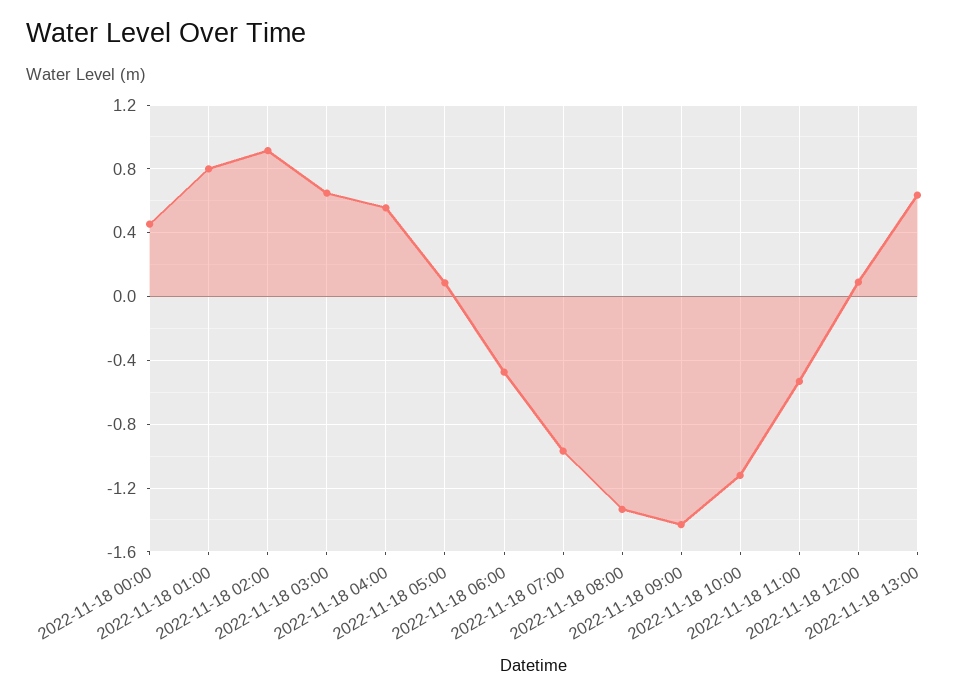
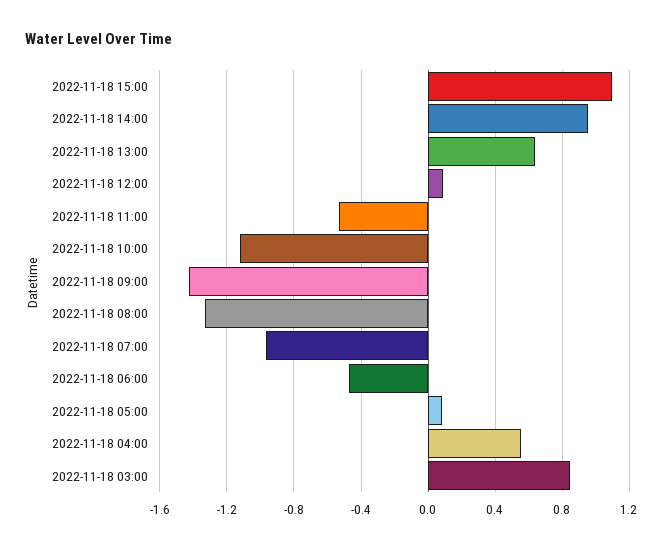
2022-11-18 00:00: 0.45 -> none
2022-11-18 01:00: 0.8 -> none
2022-11-18 02:00: 0.9 -> none
2022-11-18 03:00: 0.65 -> 0.85
2022-11-18 15:00: none -> 1.1
2022-11-18 14:00: none -> 0.95

